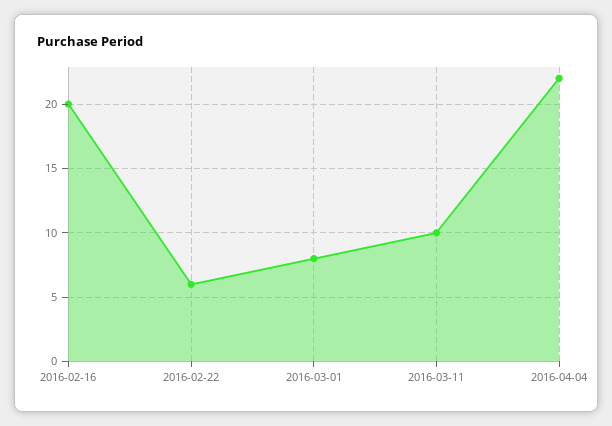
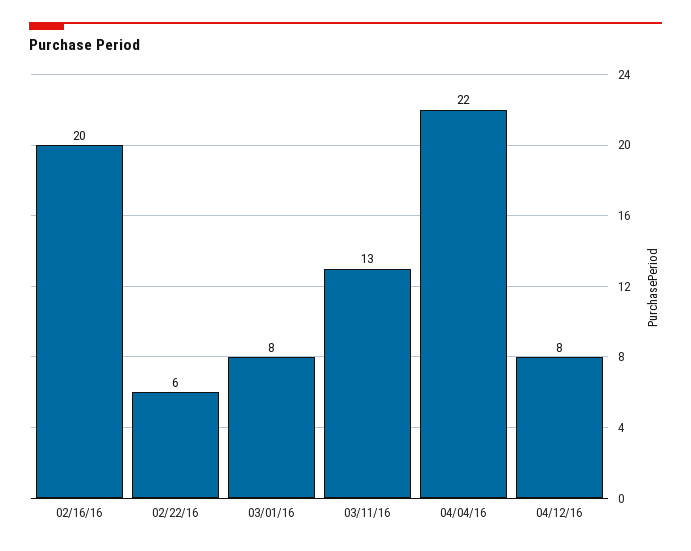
2016-03-11: 10 -> 13
04/12/16: none -> 8

